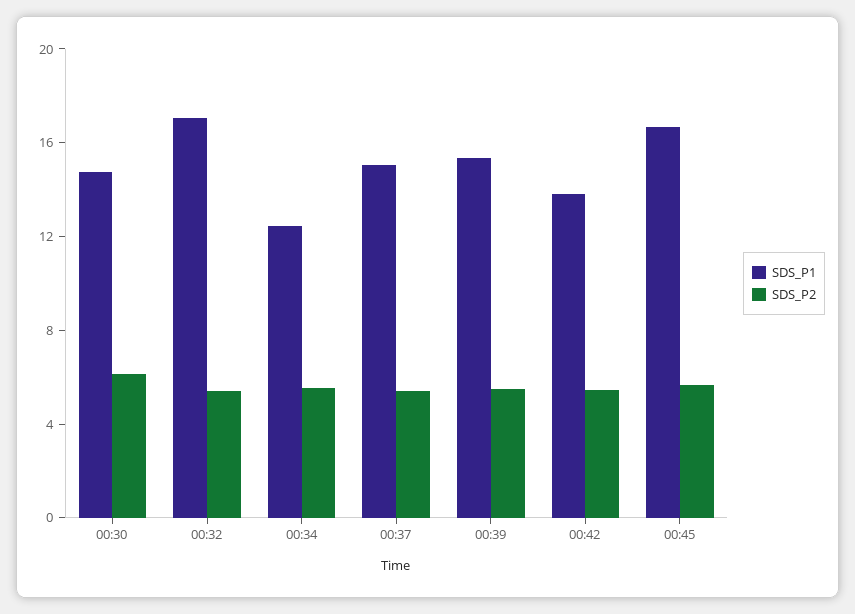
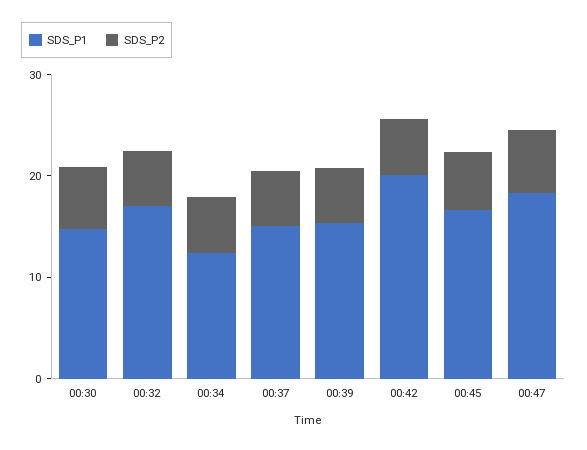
SDS_P1, 00:42: 14 -> 20
SDS_P1, 00:47: none -> 18
SDS_P2, 00:47: none -> 6

